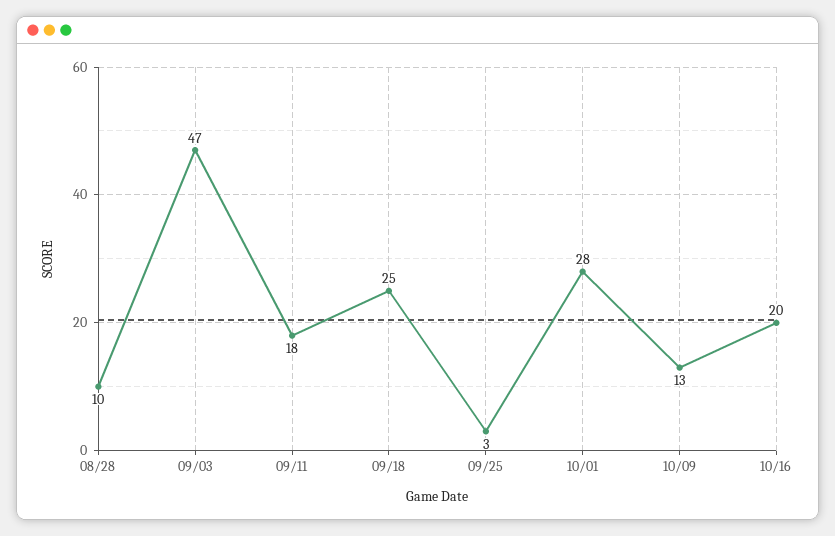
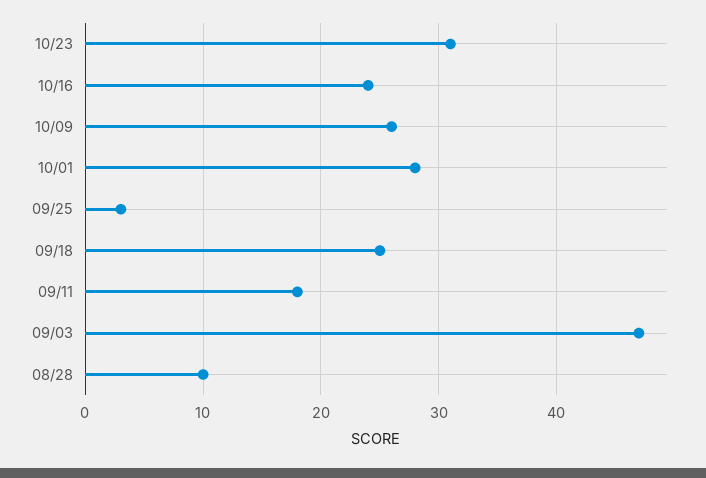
10/09: 13 -> 26
10/16: 20 -> 24
10/23: none -> 31

